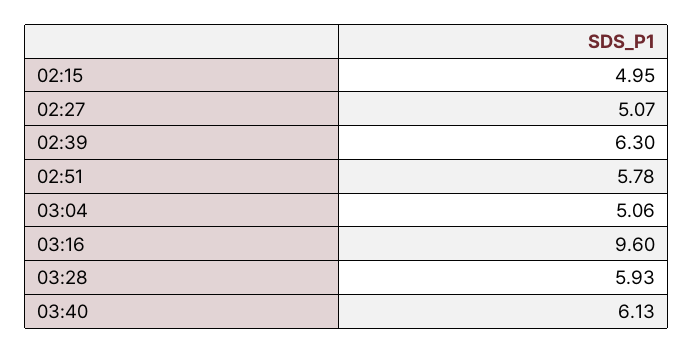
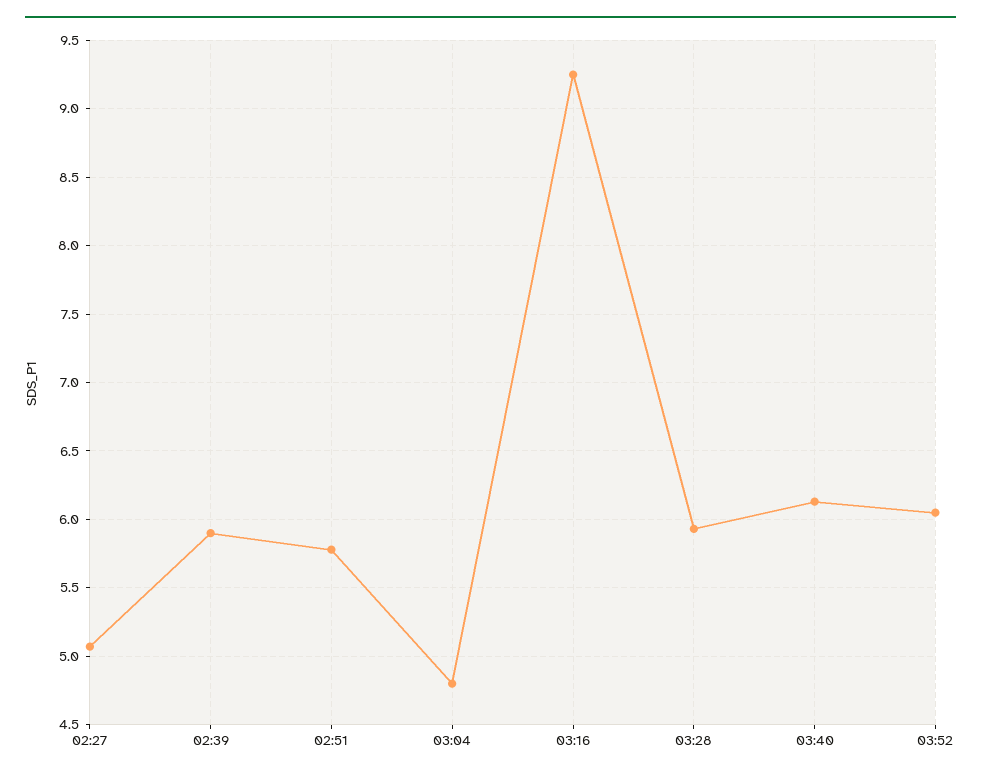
02:15: 4.95 -> none
02:39: 6.3 -> 5.9
03:04: 5.06 -> 4.8
03:16: 9.6 -> 9.25
03:52: none -> 6.05

